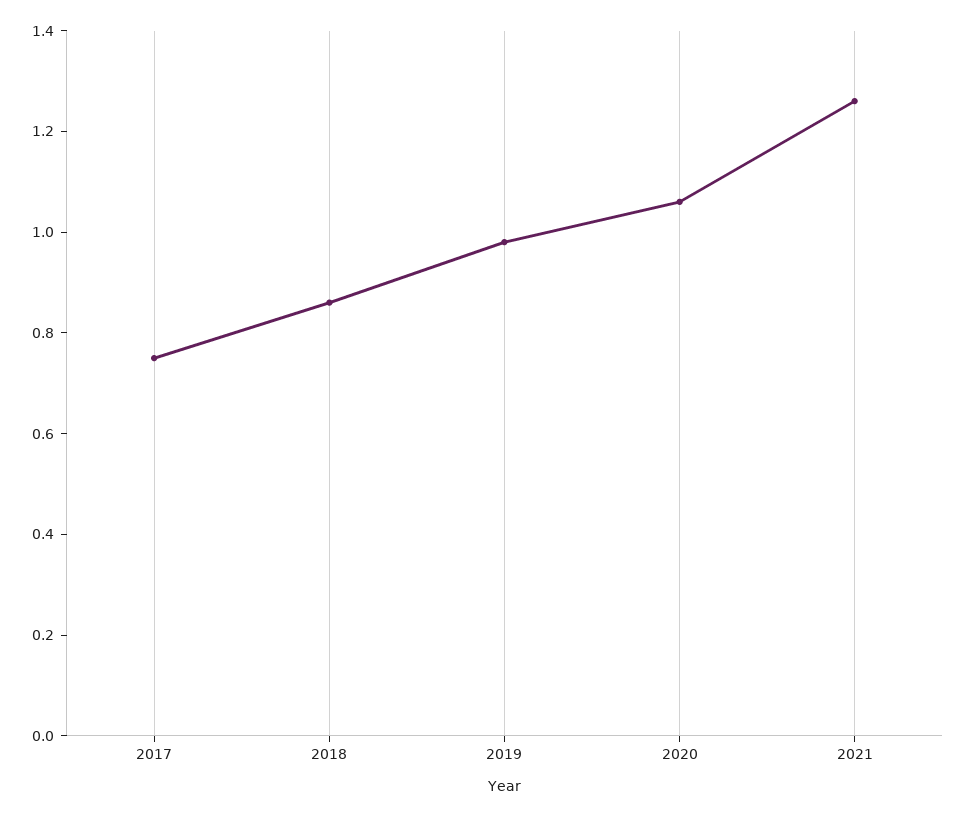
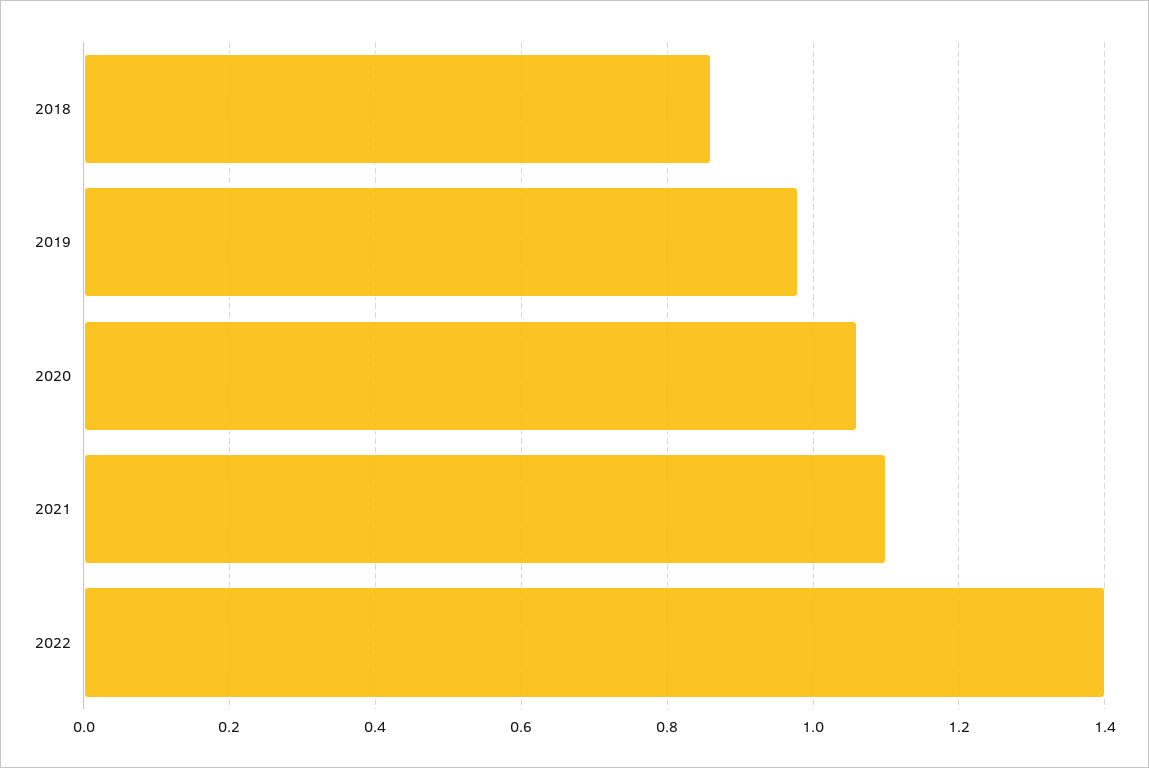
2017: 0.75 -> none
2021: 1.25 -> 1.1
2022: none -> 1.4

